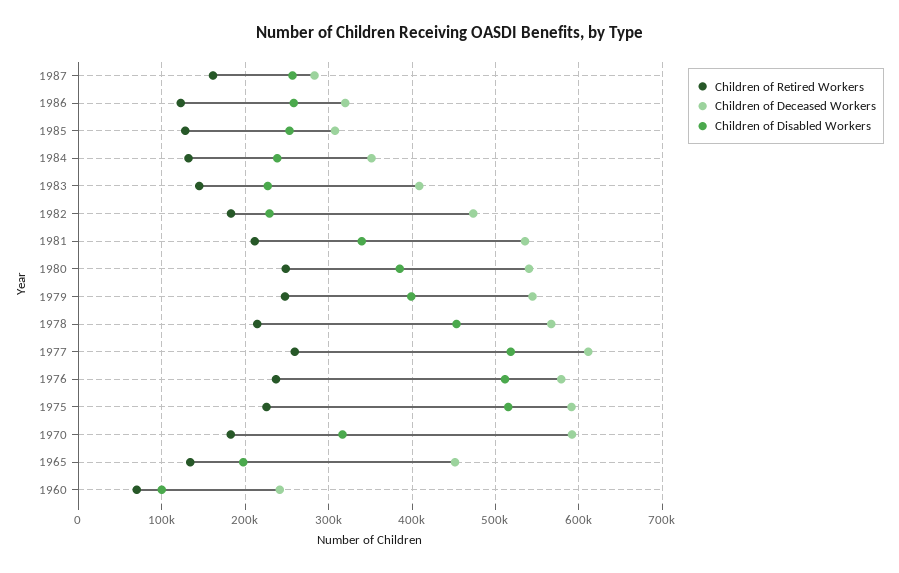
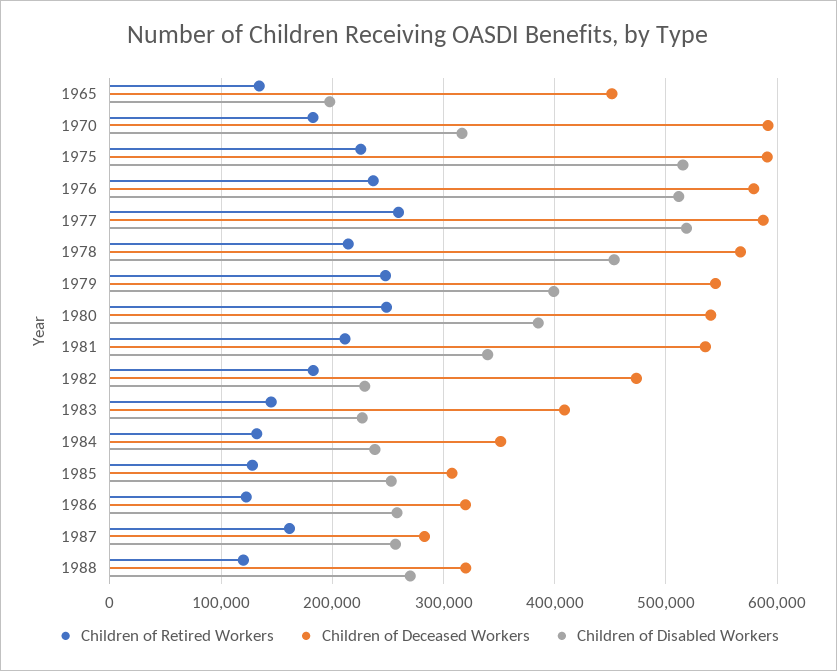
Children of Deceased Workers, 1977: 610000 -> 590000
Children of Retired Workers, 1960: 70000 -> none
Children of Deceased Workers, 1960: 240000 -> none
Children of Disabled Workers, 1960: 100000 -> none
Children of Retired Workers, 1988: none -> 120000
Children of Deceased Workers, 1988: none -> 320000
Children of Disabled Workers, 1988: none -> 270000

